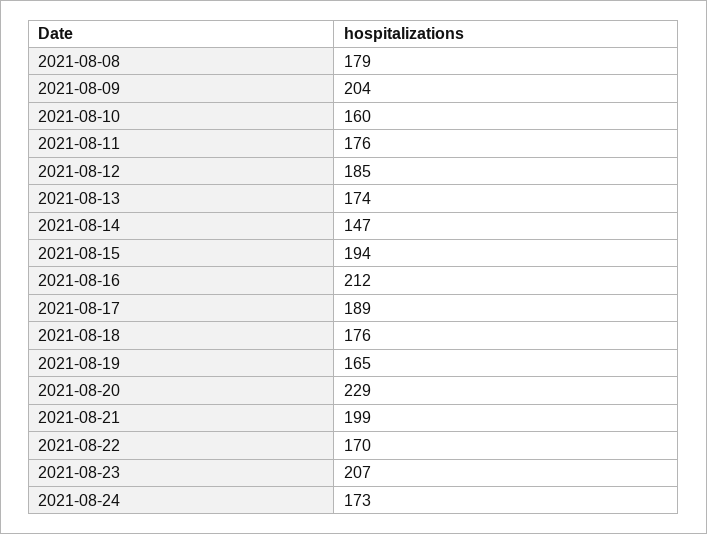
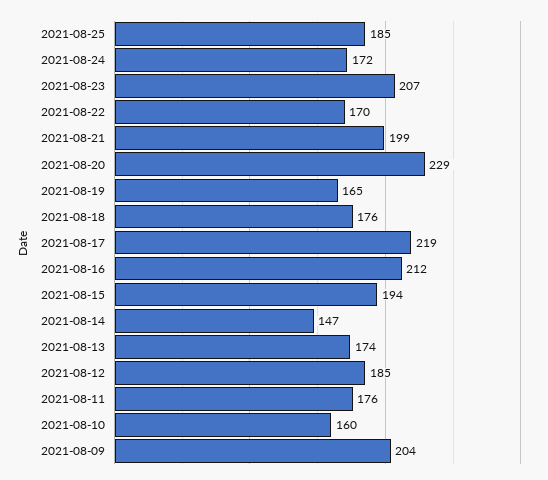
2021-08-08: 179 -> none
2021-08-17: 189 -> 219
2021-08-24: 173 -> 172
2021-08-25: none -> 185

